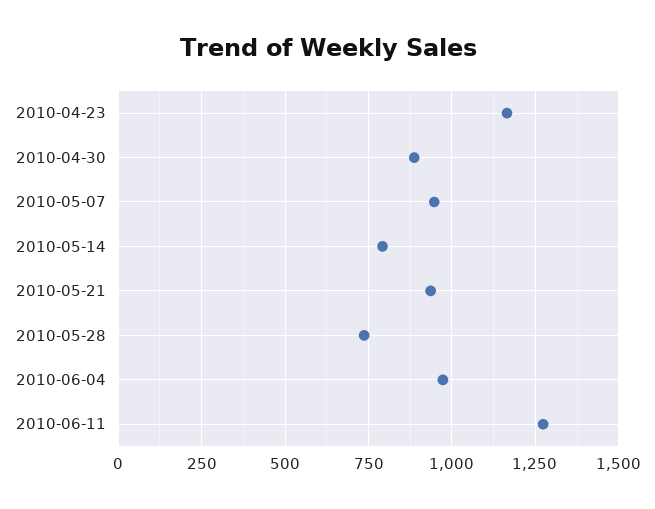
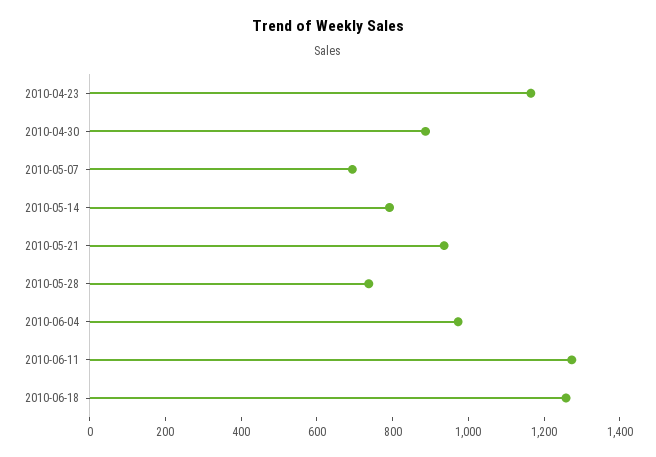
2010-05-07: 950 -> 700
2010-06-18: none -> 1250

